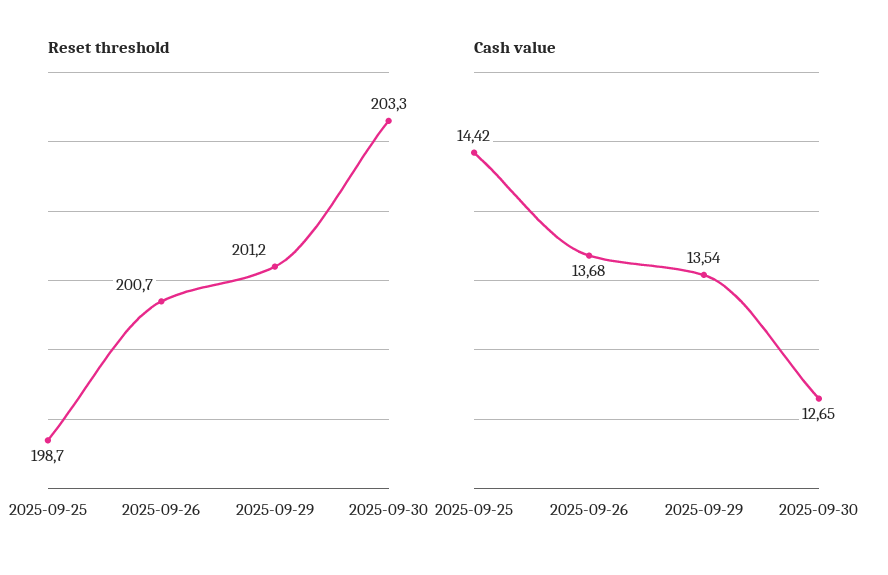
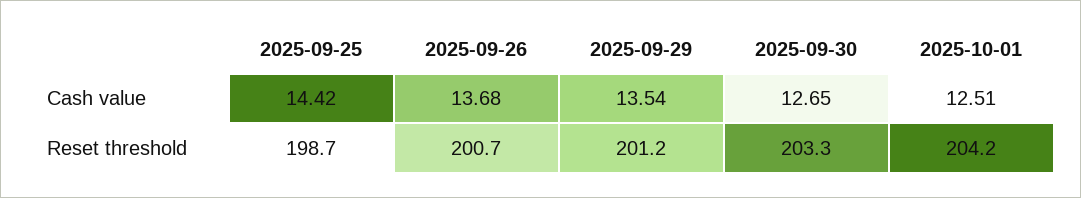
Cash value, 2025-10-01: none -> 12.51
Reset threshold, 2025-10-01: none -> 204.2

